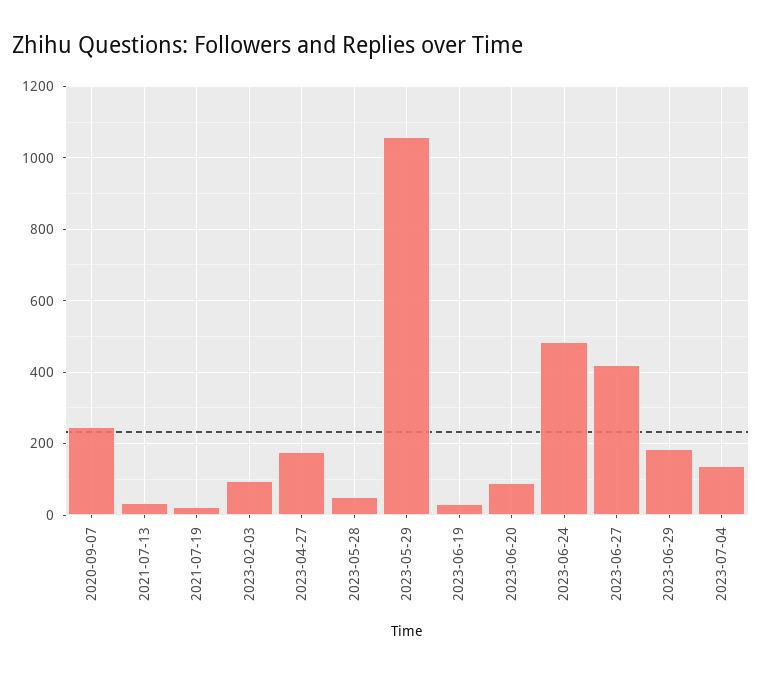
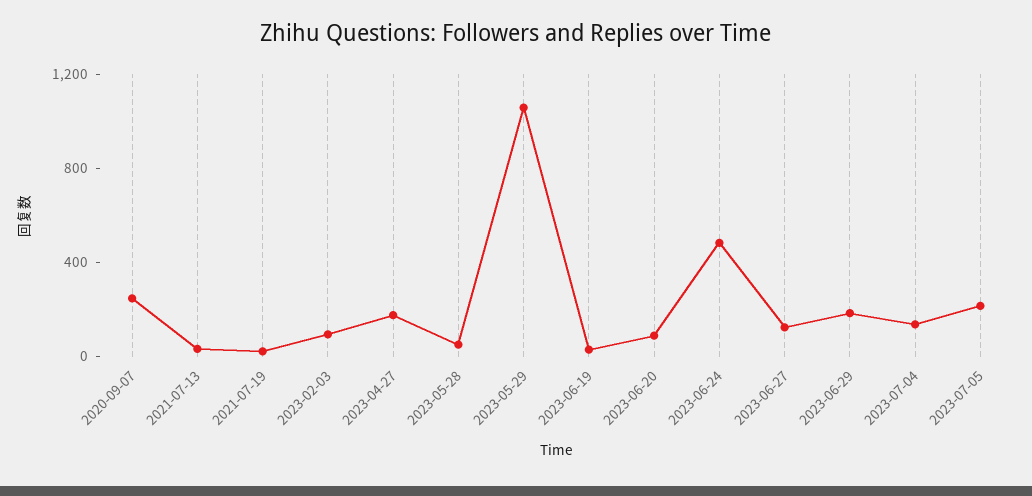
2023-06-27: 420 -> 100
2023-07-05: none -> 200

